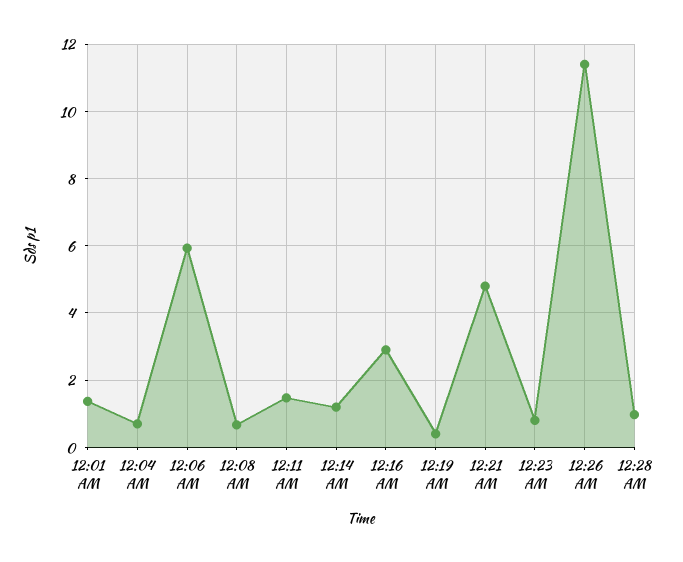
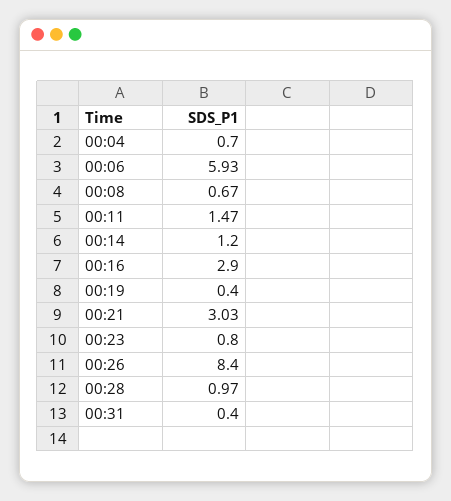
12:01 AM: 1.4 -> none
12:21 AM: 4.8 -> 3.03
12:26 AM: 11.4 -> 8.4
00:31: none -> 0.4

